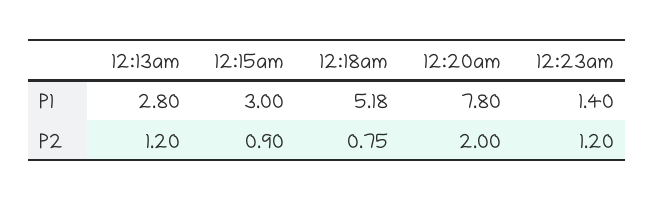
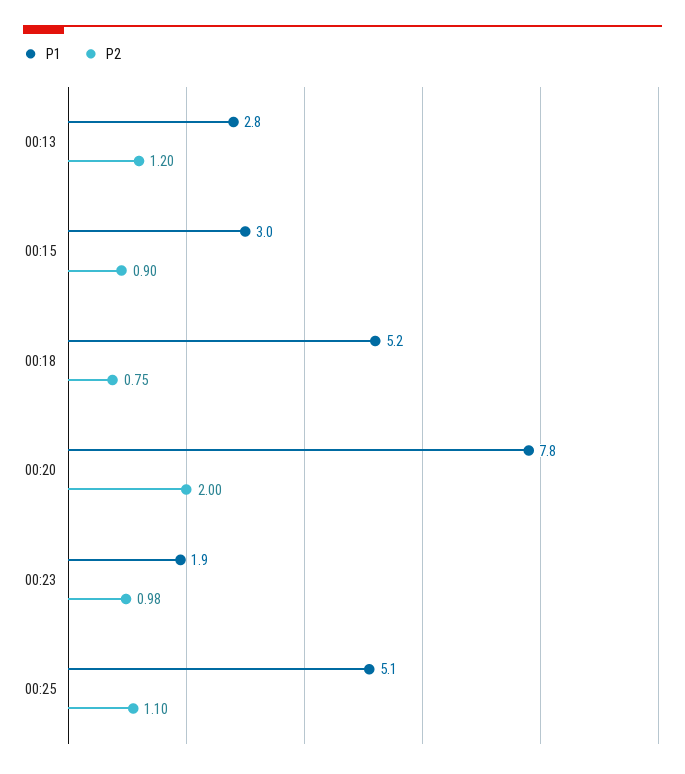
P1, 12:23am: 1.4 -> 1.9
P2, 12:23am: 1.2 -> 0.98
P1, 00:25: none -> 5.1
P2, 00:25: none -> 1.1

